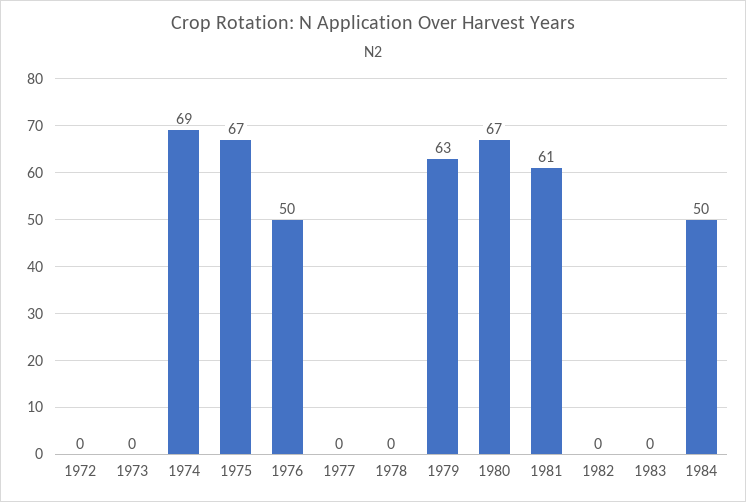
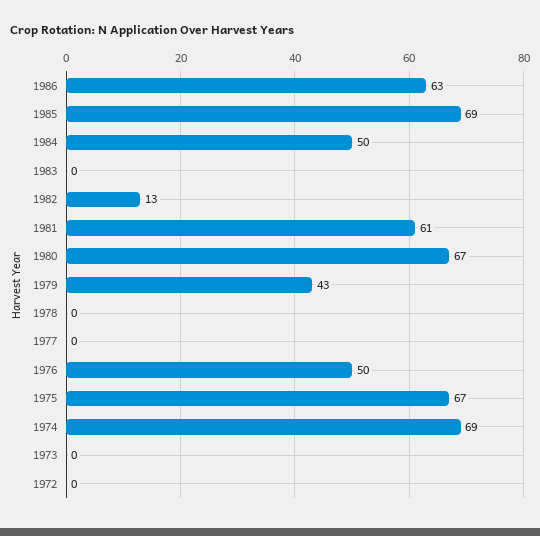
1979: 63 -> 43
1982: 0 -> 13
1986: none -> 63
1985: none -> 69

